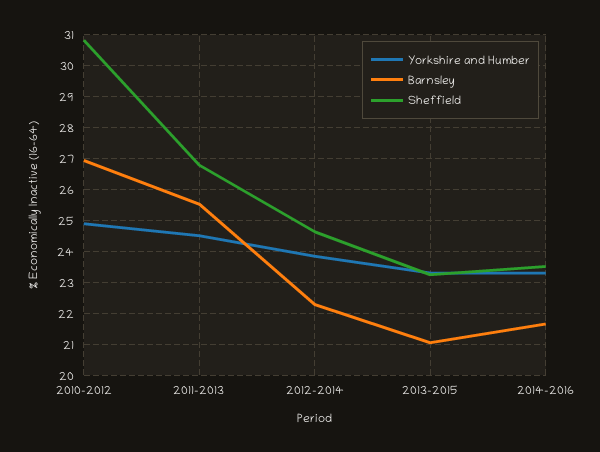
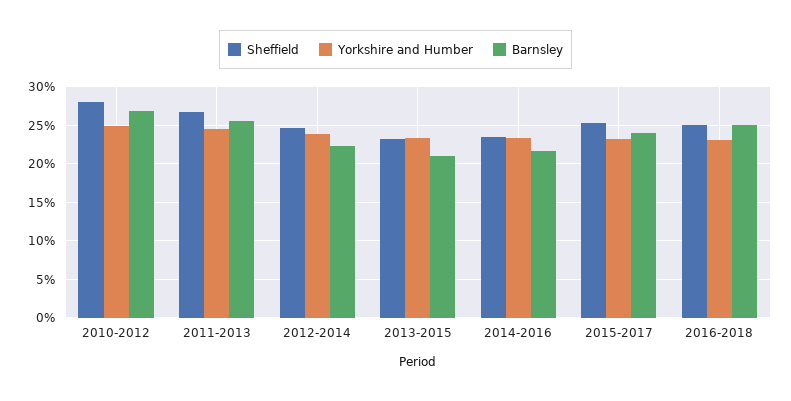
Sheffield, 2010-2012: 30.8 -> 28
Sheffield, 2015-2017: none -> 25
Yorkshire and Humber, 2015-2017: none -> 23
Barnsley, 2015-2017: none -> 24
Sheffield, 2016-2018: none -> 25
Yorkshire and Humber, 2016-2018: none -> 23
Barnsley, 2016-2018: none -> 25

